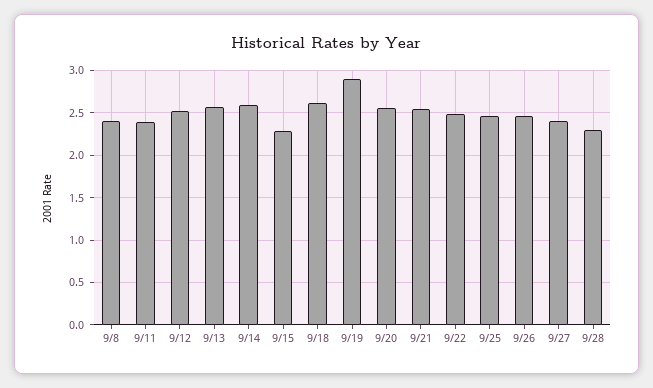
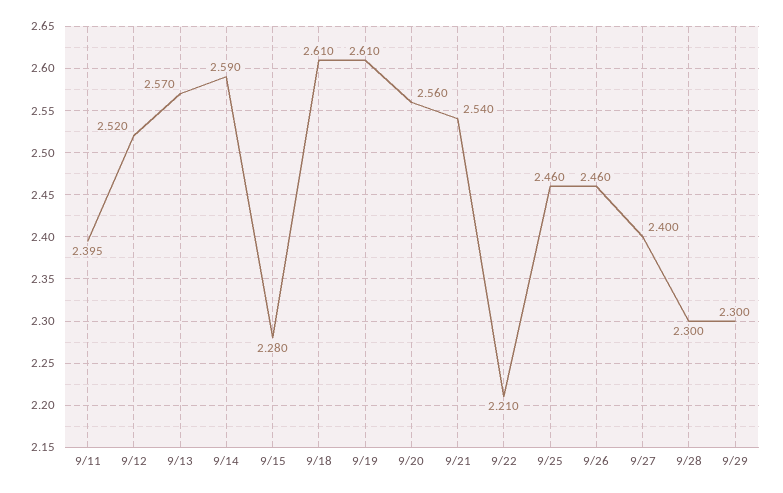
9/8: 2.4 -> none
9/19: 2.9 -> 2.61
9/22: 2.5 -> 2.21
9/29: none -> 2.3

